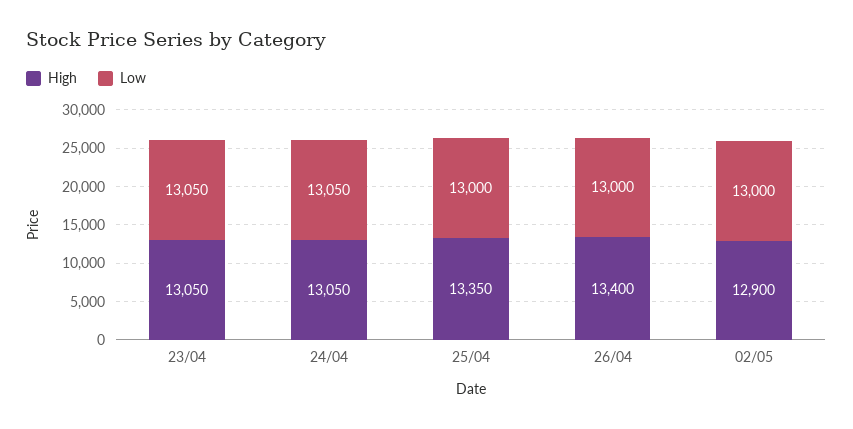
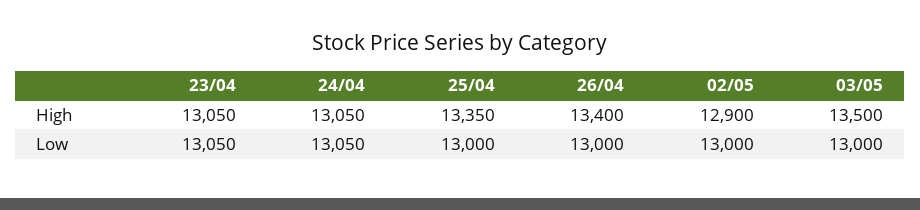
High, 03/05: none -> 13500
Low, 03/05: none -> 13000

